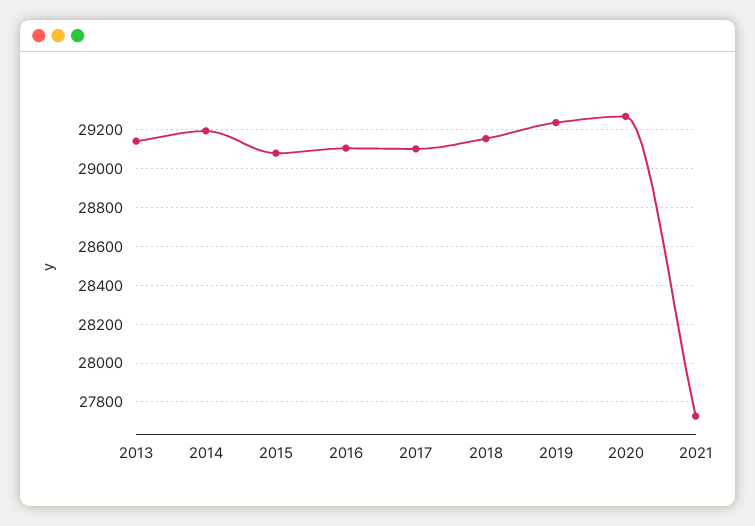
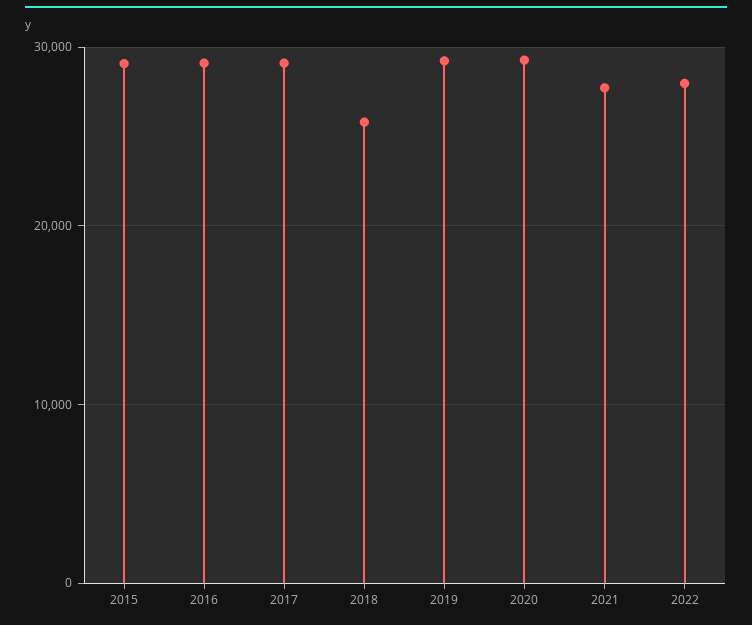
2013: 29150 -> none
2014: 29200 -> none
2018: 29150 -> 26000
2022: none -> 28000

